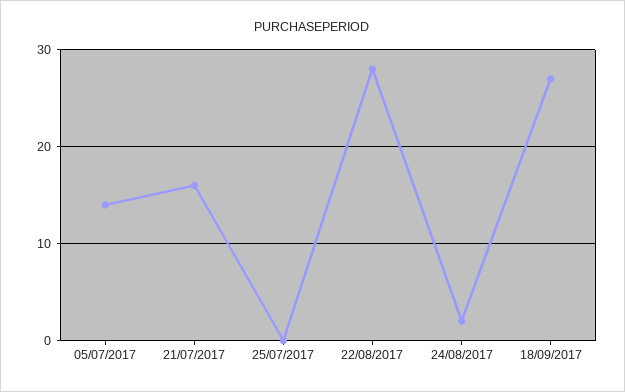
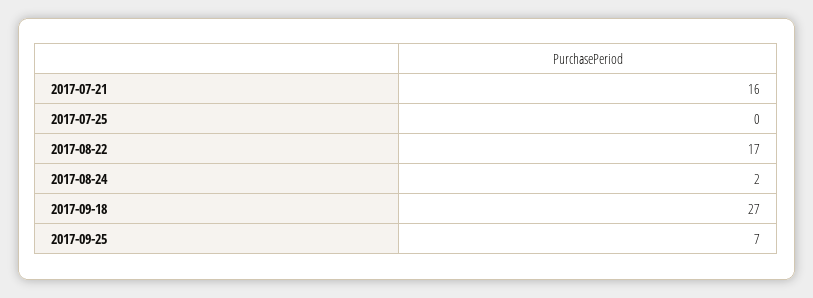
05/07/2017: 14 -> none
22/08/2017: 28 -> 17
2017-09-25: none -> 7

